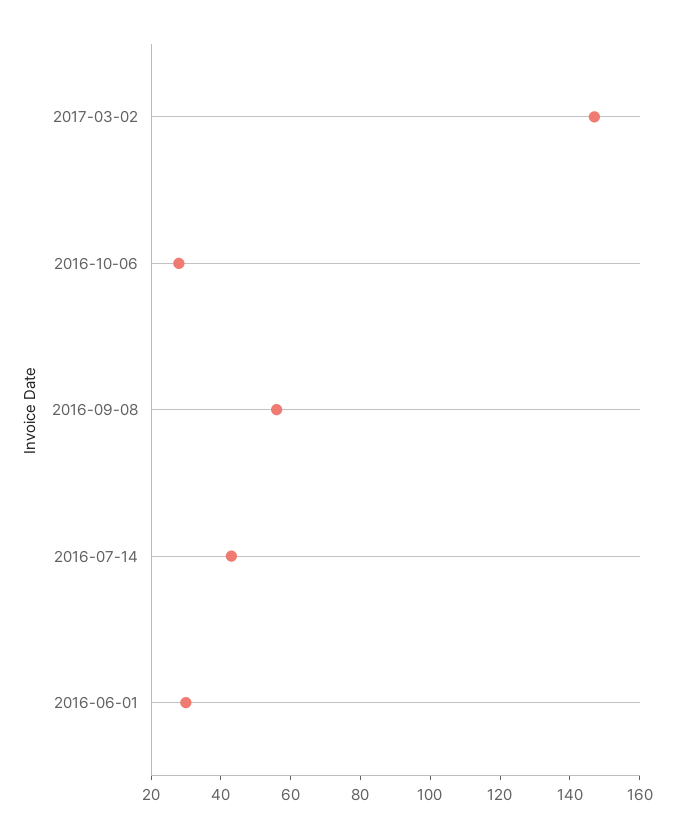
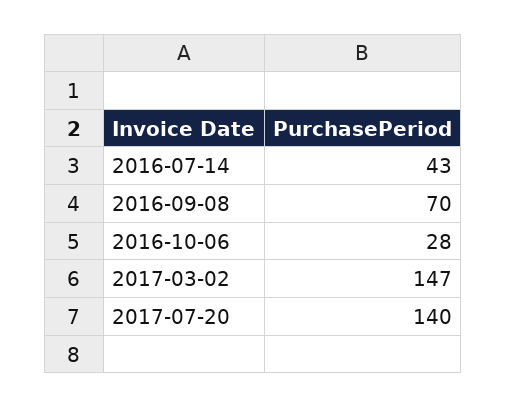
2016-09-08: 55 -> 70
2016-06-01: 30 -> none
2017-07-20: none -> 140

